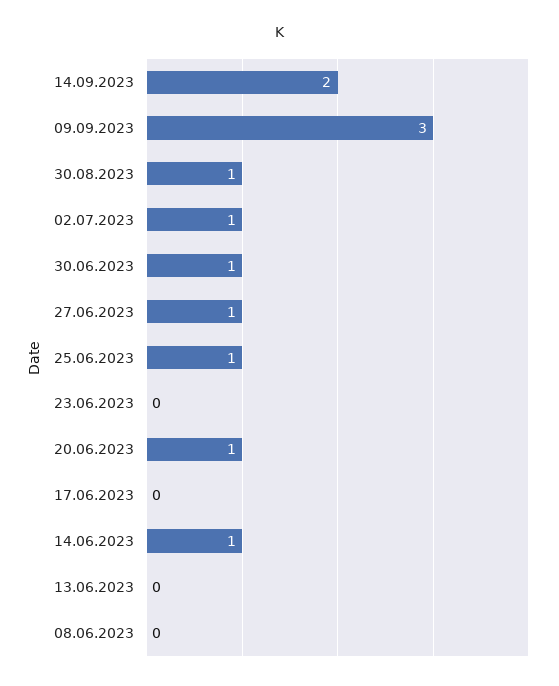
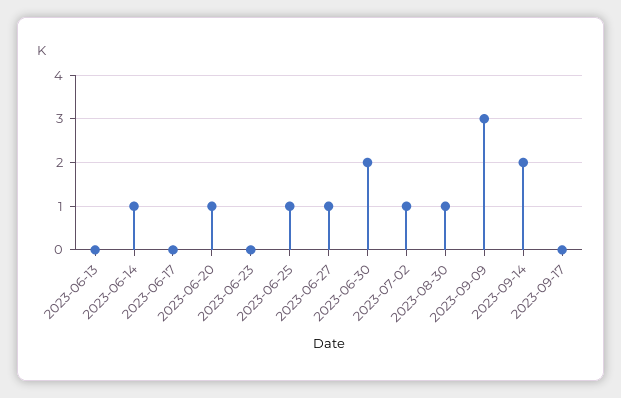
30.06.2023: 1 -> 2
08.06.2023: 0 -> none
2023-09-17: none -> 0

